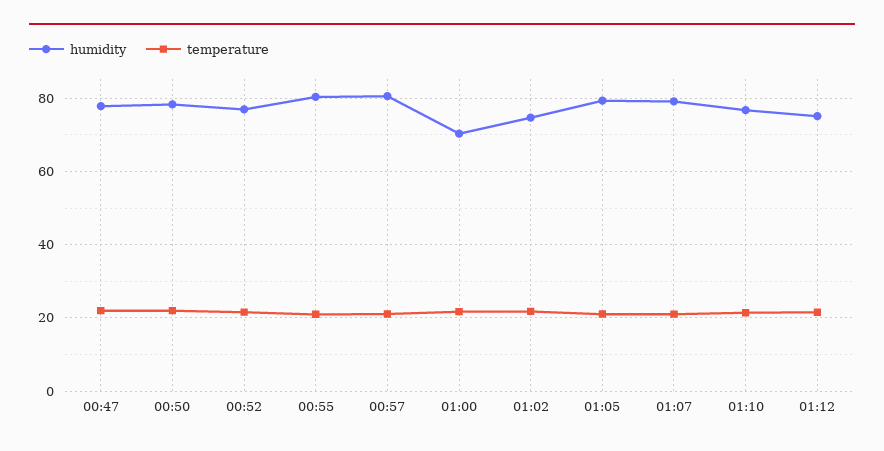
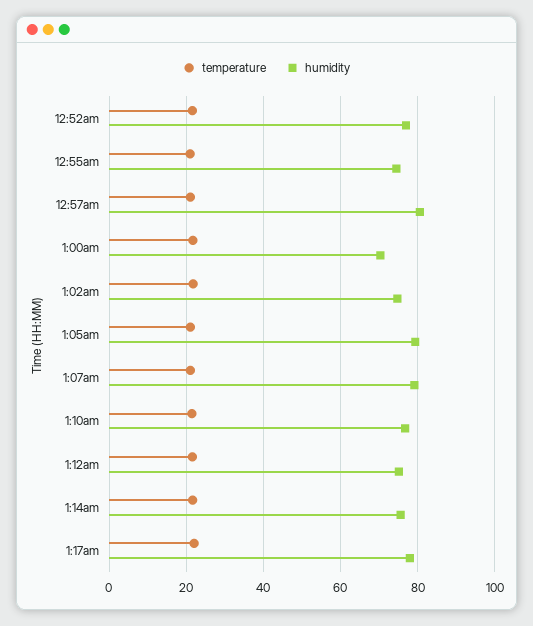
humidity, 00:47: 78 -> none
temperature, 00:47: 22 -> none
humidity, 00:50: 78 -> none
temperature, 00:50: 22 -> none
humidity, 00:55: 80 -> 74
temperature, 1:14am: none -> 22
humidity, 1:14am: none -> 76
temperature, 1:17am: none -> 22
humidity, 1:17am: none -> 78

